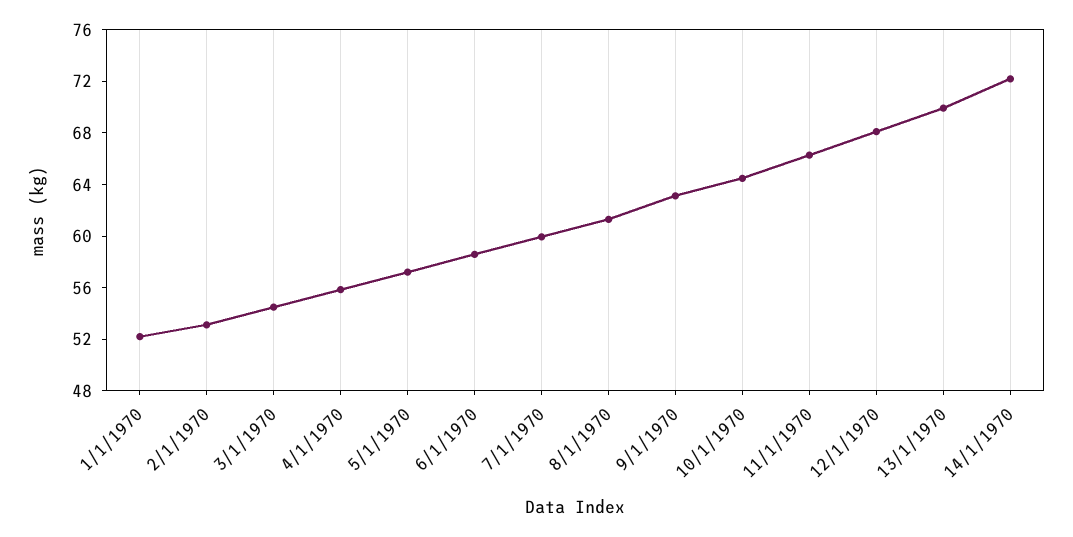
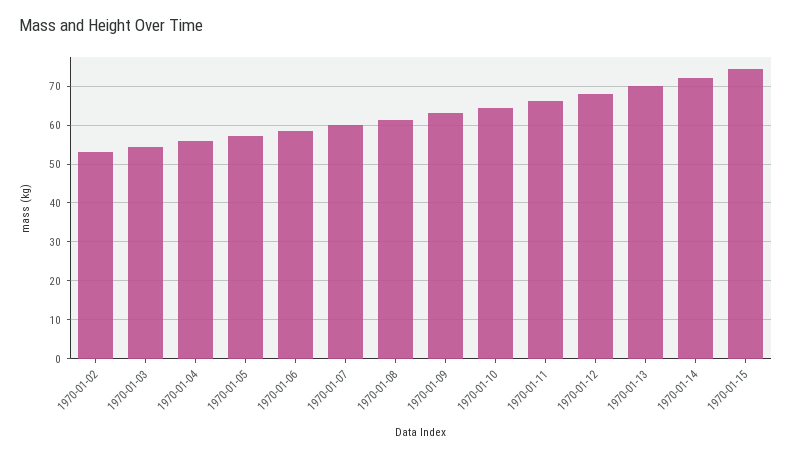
1/1/1970: 52 -> none
1970-01-15: none -> 74

